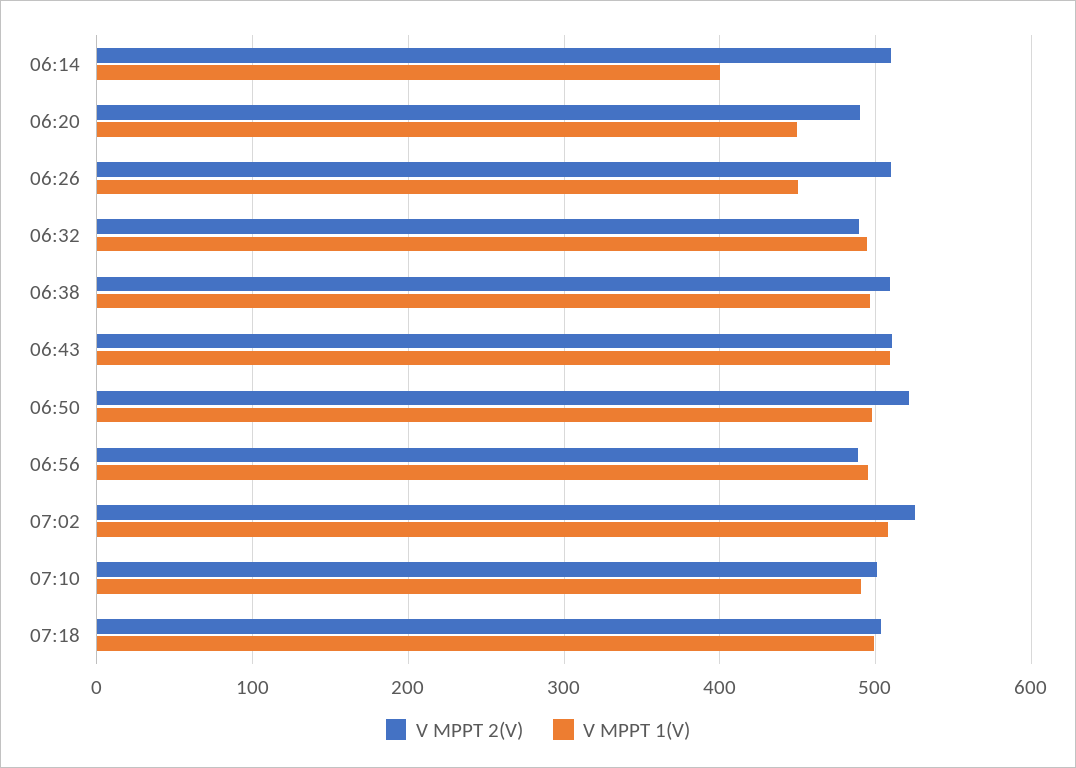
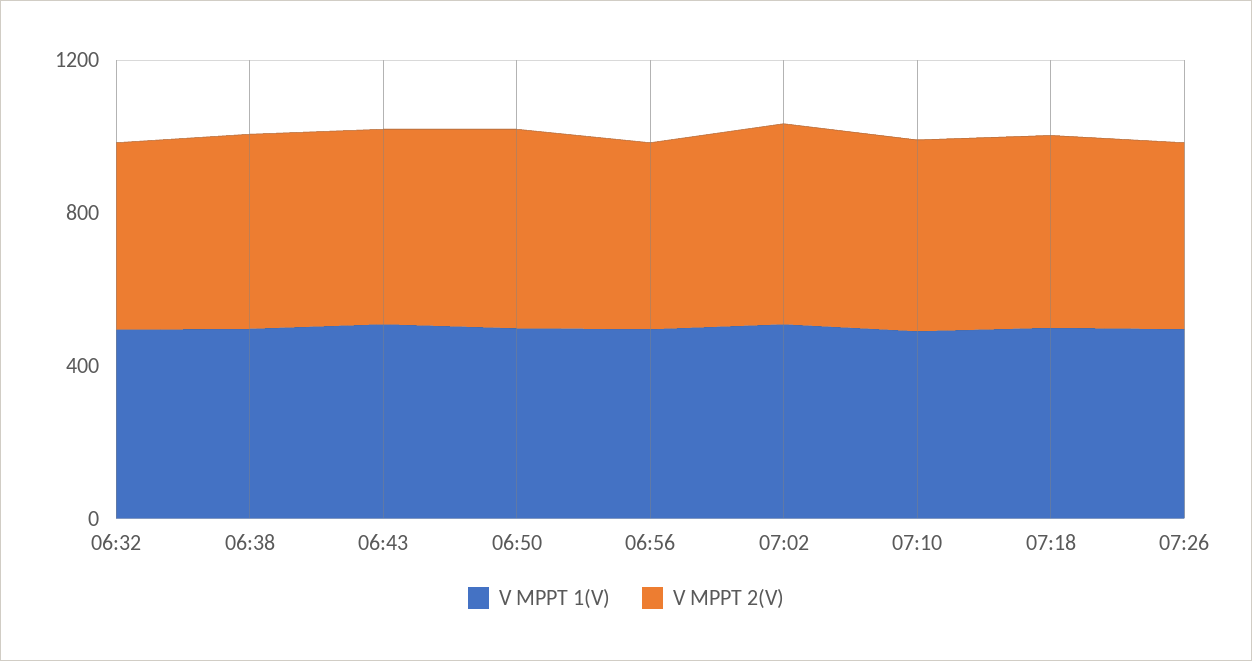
V MPPT 2(V), 06:14: 510 -> none
V MPPT 1(V), 06:14: 400 -> none
V MPPT 2(V), 06:20: 490 -> none
V MPPT 1(V), 06:20: 450 -> none
V MPPT 2(V), 06:26: 510 -> none
V MPPT 1(V), 06:26: 450 -> none
V MPPT 1(V), 07:26: none -> 500
V MPPT 2(V), 07:26: none -> 500

